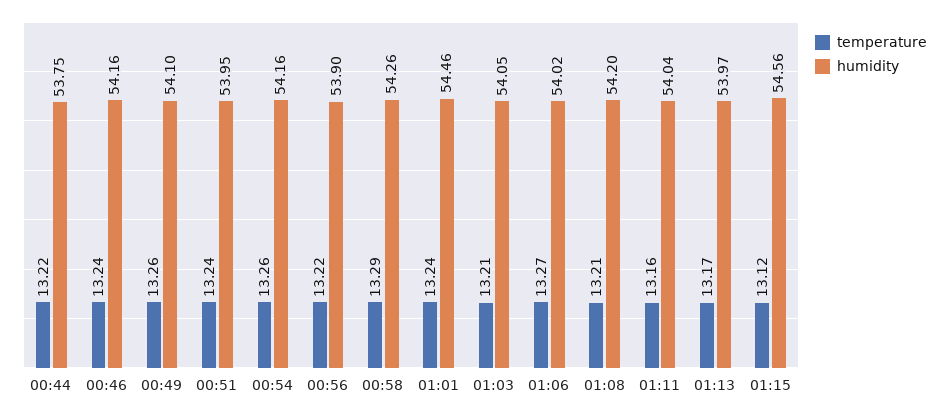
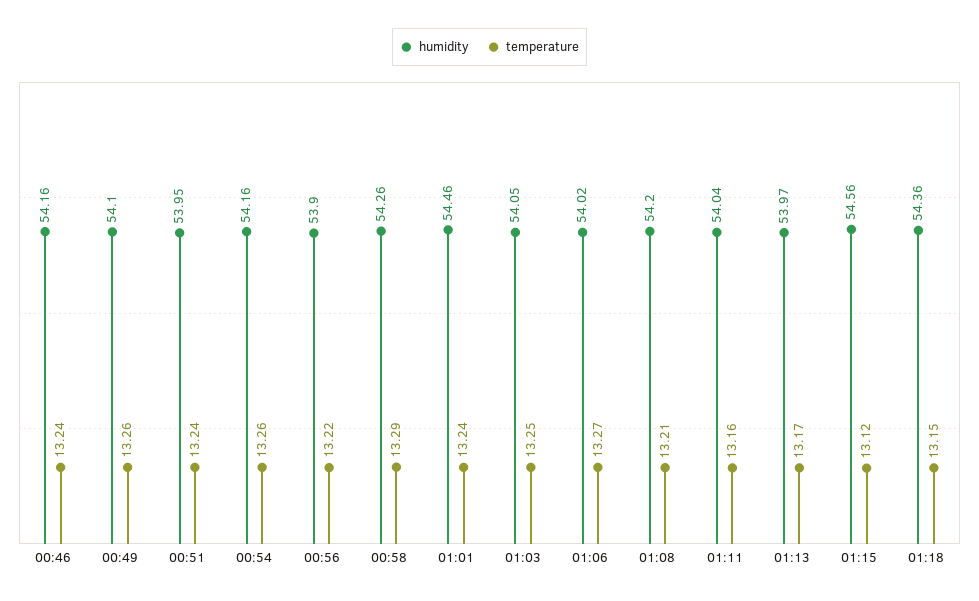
temperature, 00:44: 13.22 -> none
humidity, 00:44: 53.75 -> none
temperature, 01:03: 13.21 -> 13.25
humidity, 01:18: none -> 54.36
temperature, 01:18: none -> 13.15

